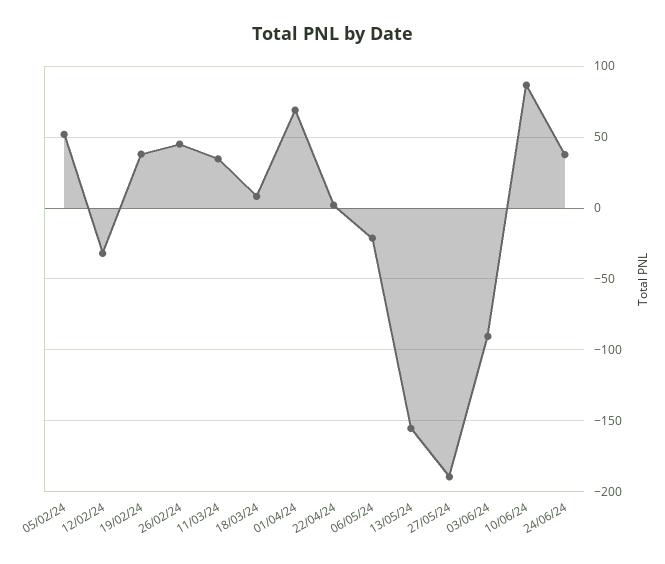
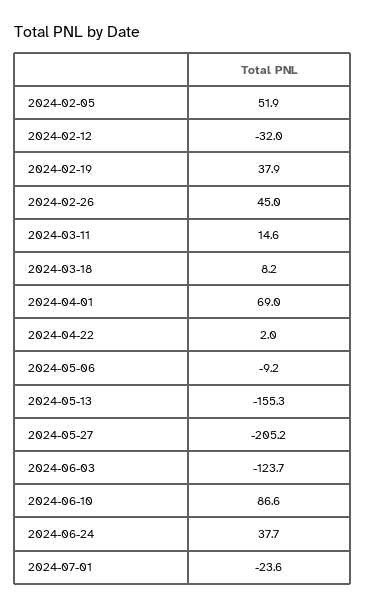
11/03/24: 35 -> 14.6
06/05/24: -20 -> -9.2
27/05/24: -190 -> -205.2
03/06/24: -90 -> -123.7
2024-07-01: none -> -23.6

